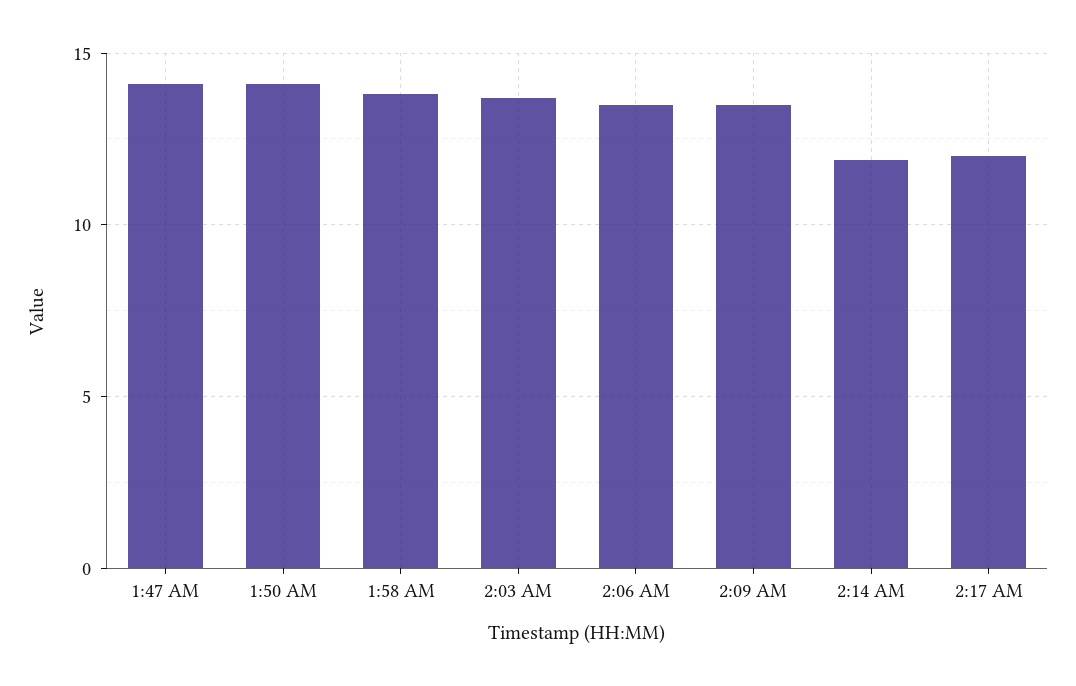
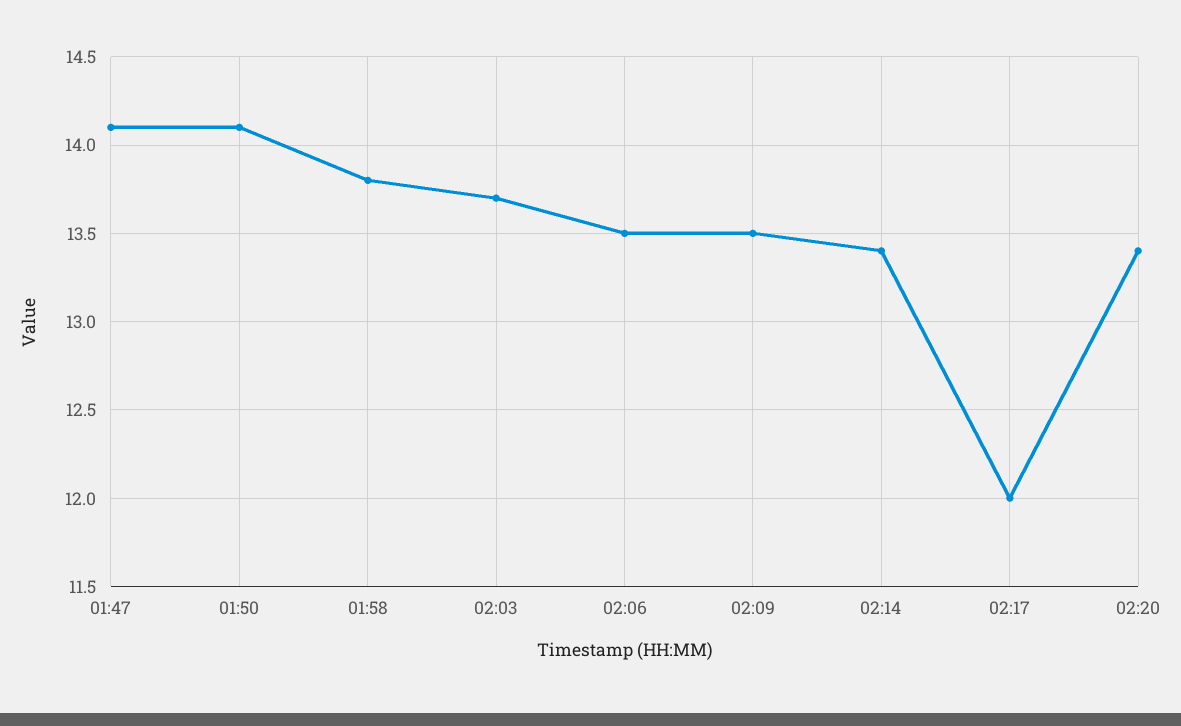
2:14 AM: 12 -> 13.4
02:20: none -> 13.4

